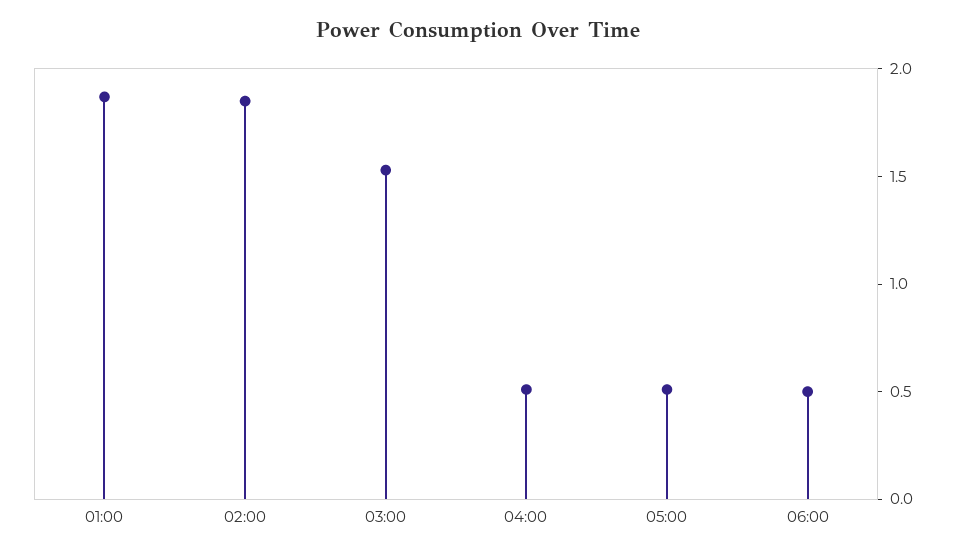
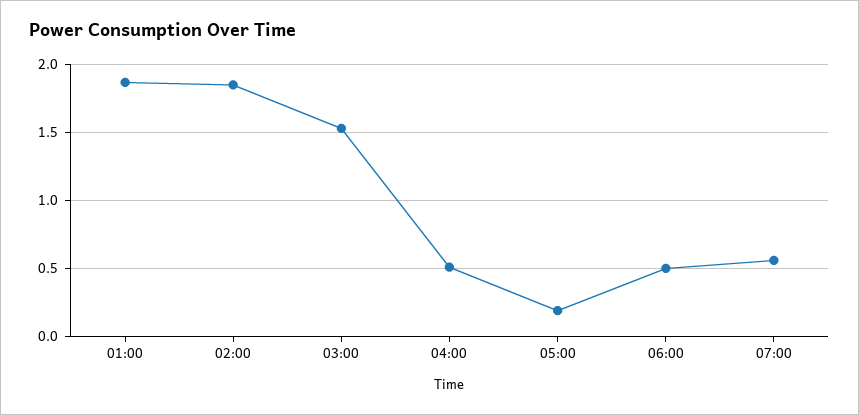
05:00: 0.5 -> 0.2
07:00: none -> 0.55

